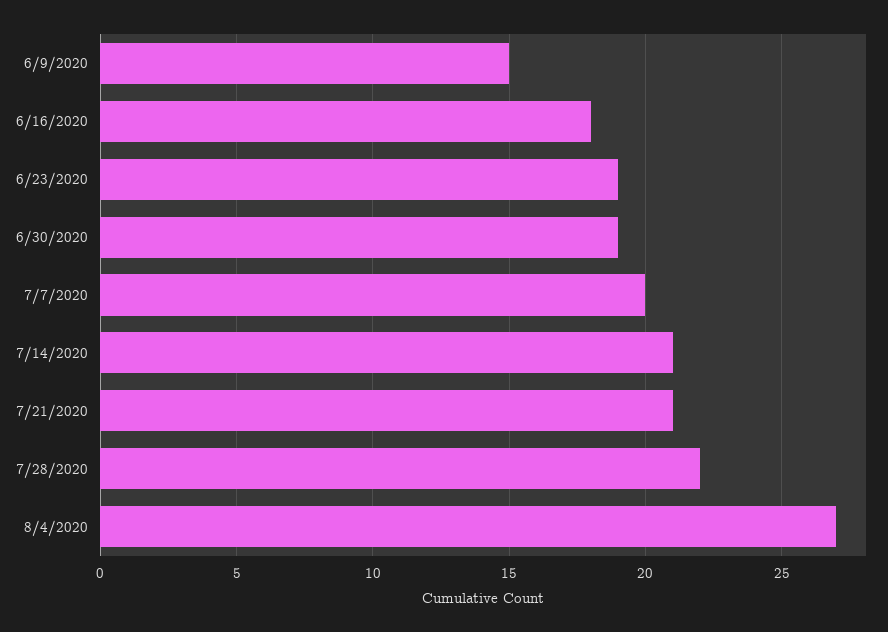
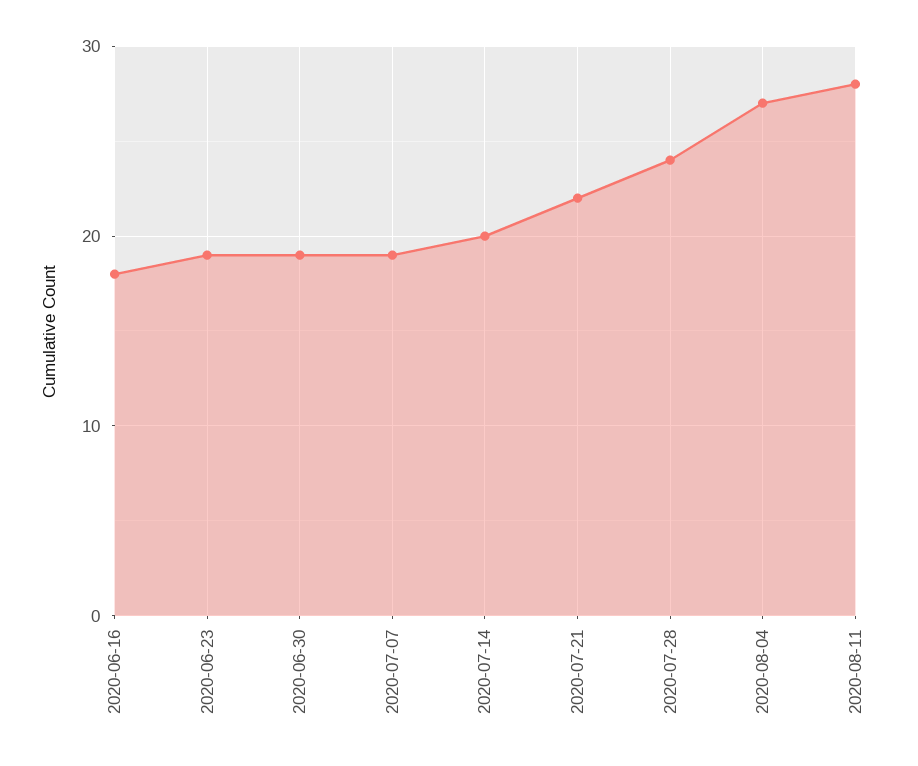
6/9/2020: 15 -> none
7/7/2020: 20 -> 19
7/14/2020: 21 -> 20
7/21/2020: 21 -> 22
7/28/2020: 22 -> 24
2020-08-11: none -> 28

